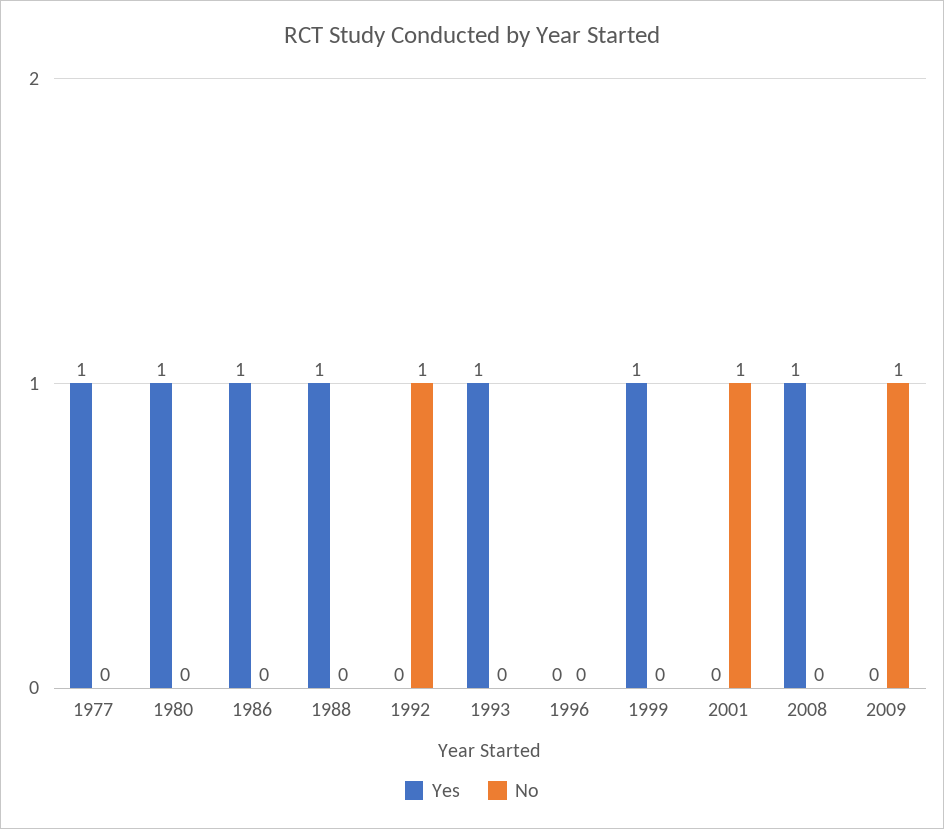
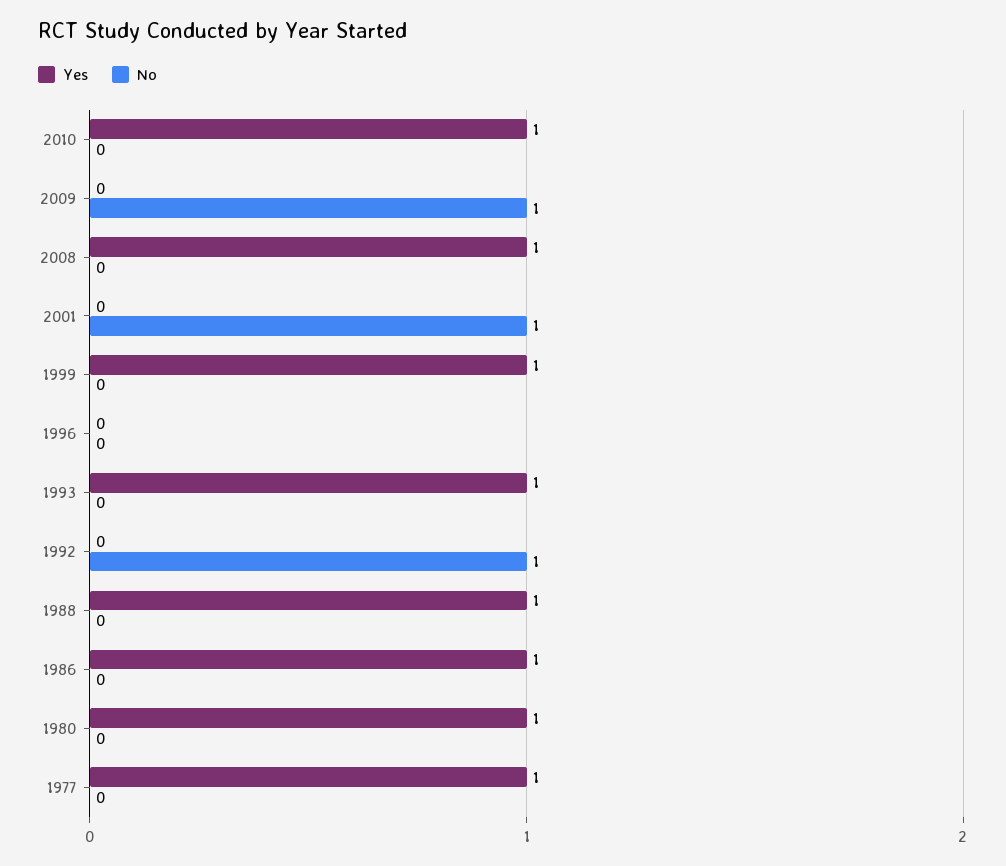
Yes, 2010: none -> 1
No, 2010: none -> 0

